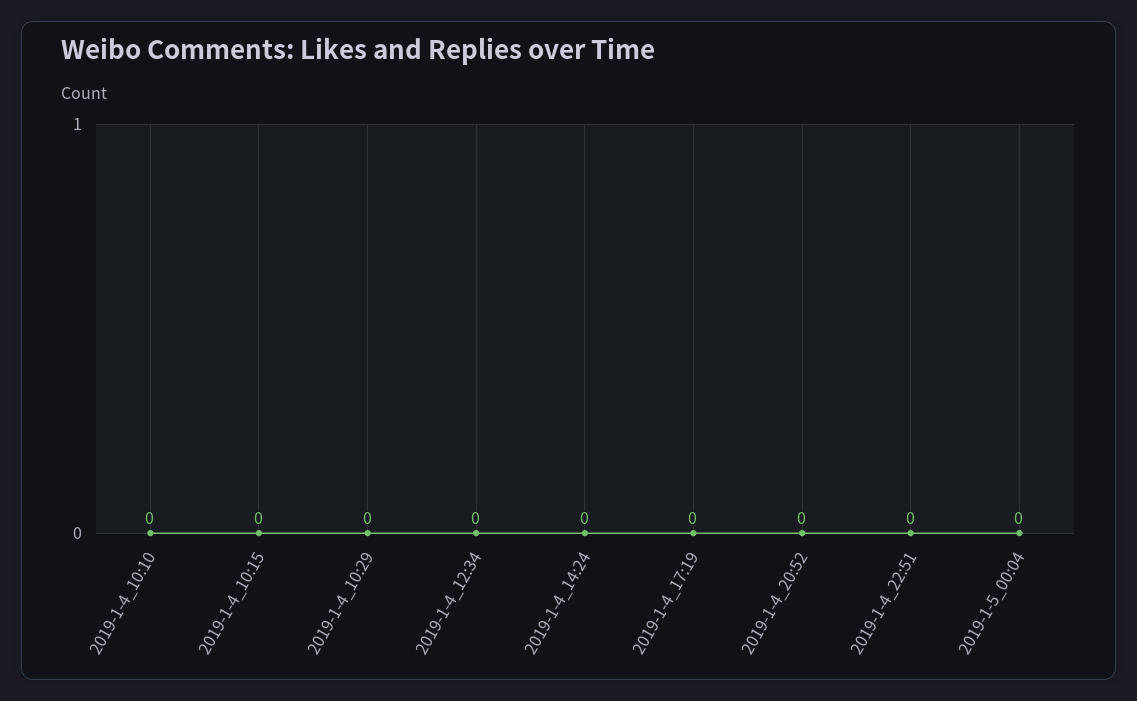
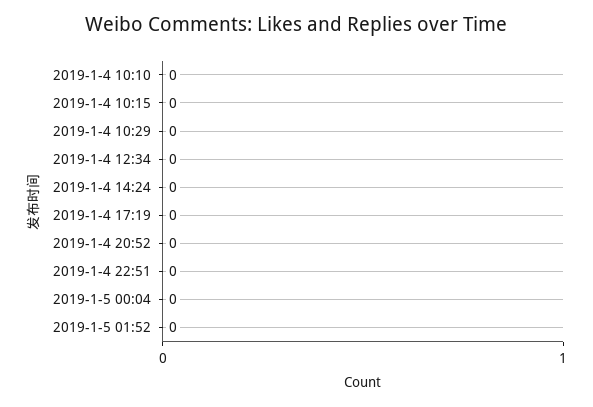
2019-1-5 01:52: none -> 0

